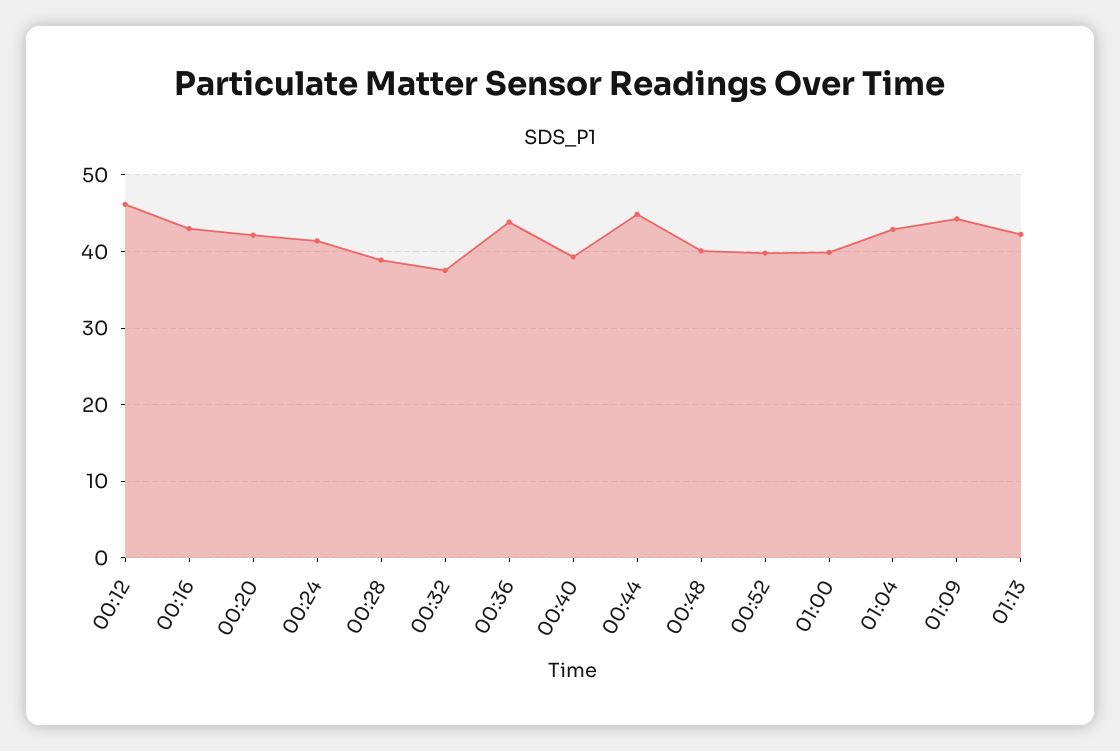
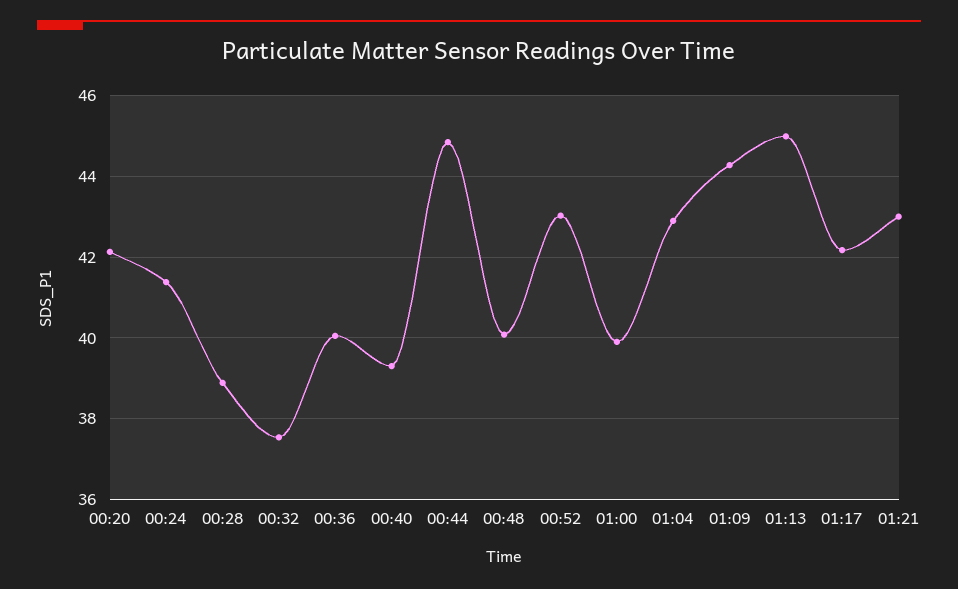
00:12: 46 -> none
00:16: 43 -> none
00:36: 44 -> 40
00:52: 40 -> 43
01:13: 42 -> 45
01:17: none -> 42.2
01:21: none -> 43

